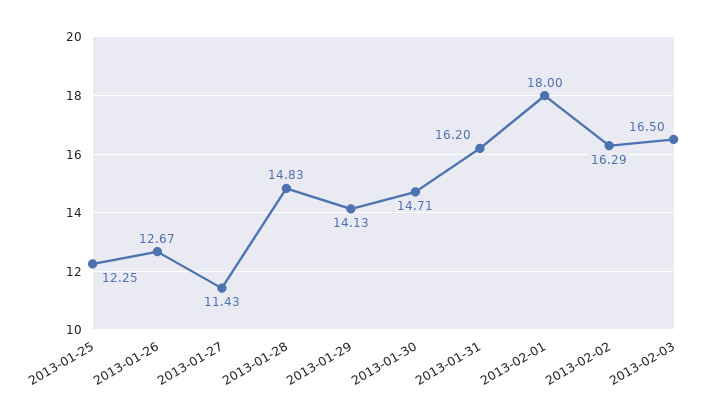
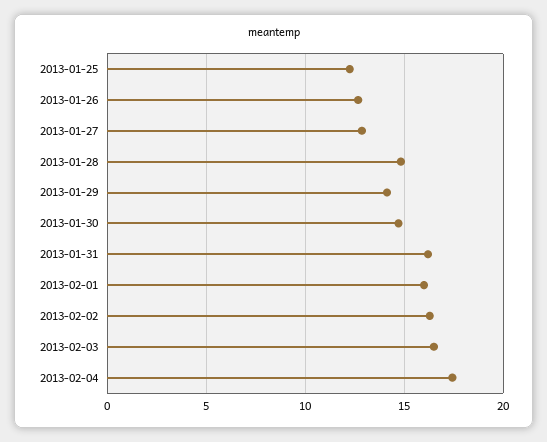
2013-01-27: 11.43 -> 13
2013-02-01: 18 -> 16
2013-02-04: none -> 17.5

